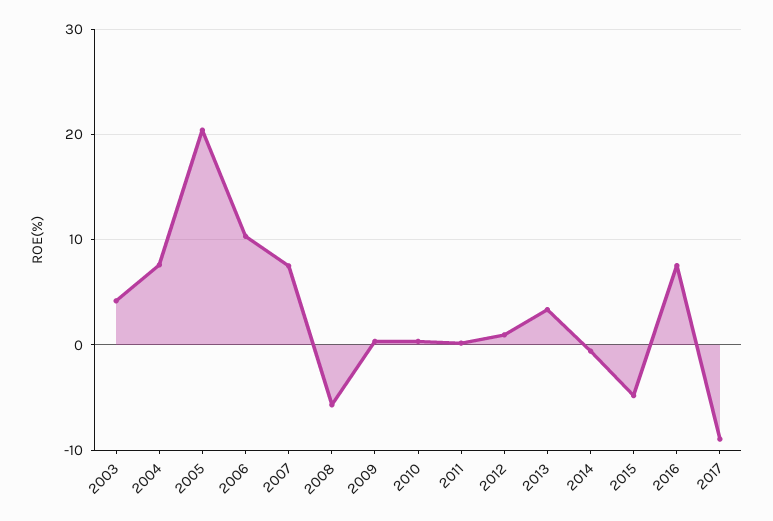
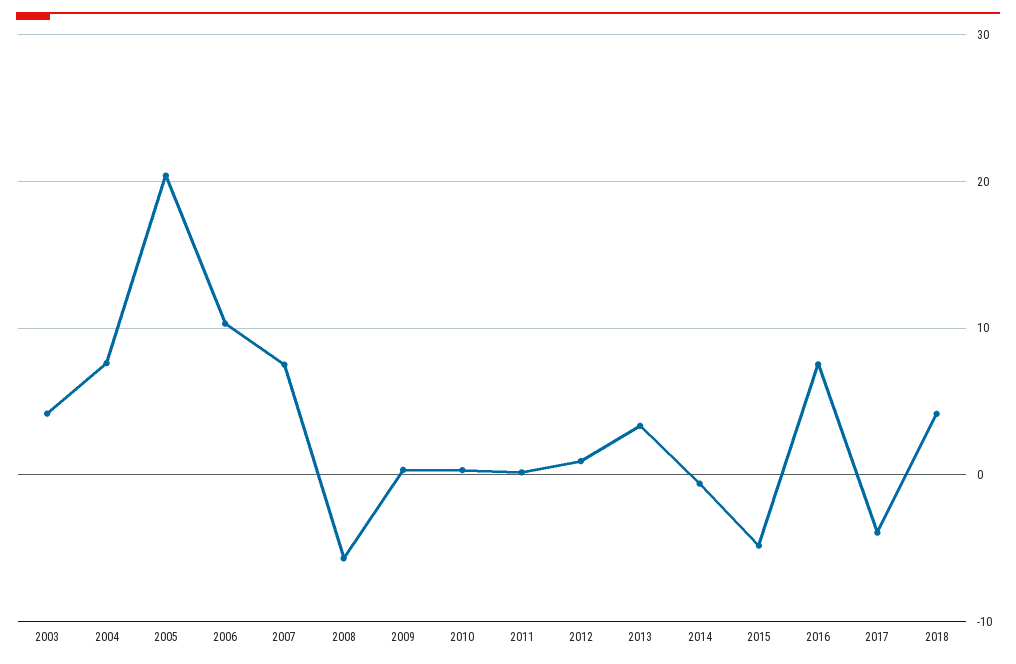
2017: -9 -> -4
2018: none -> 4

